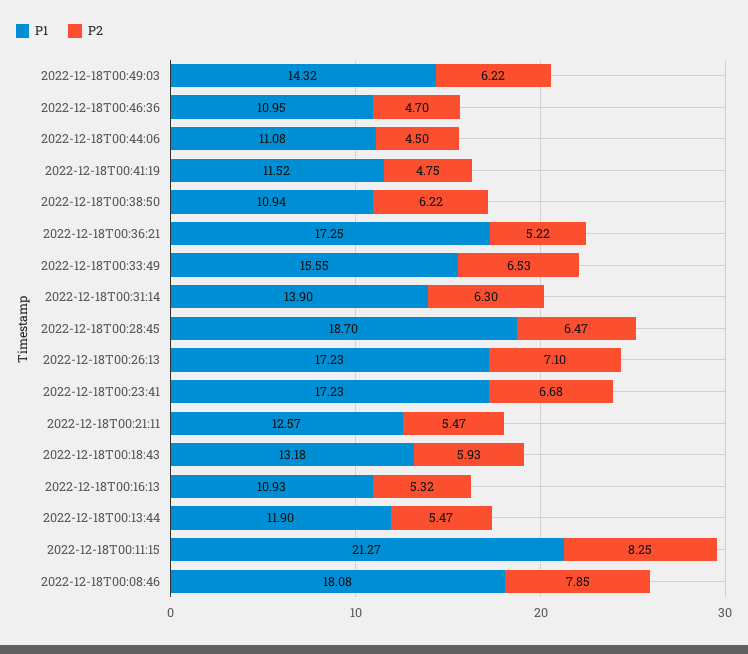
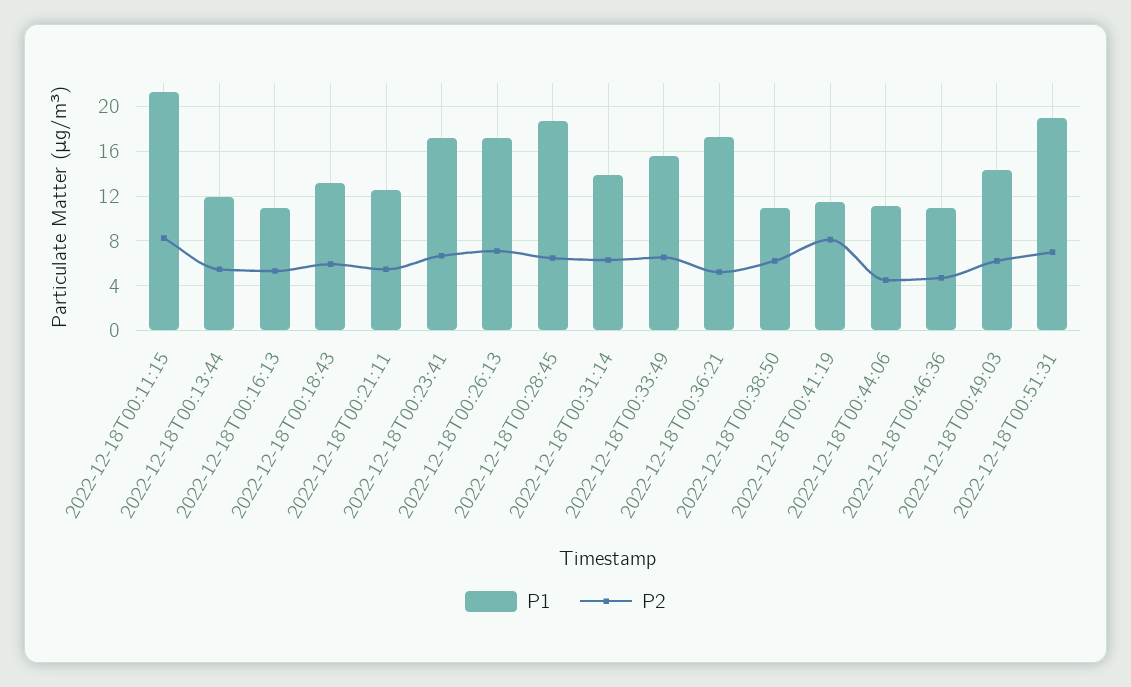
P2, 2022-12-18T00:41:19: 4.75 -> 8
P1, 2022-12-18T00:08:46: 18.08 -> none
P2, 2022-12-18T00:08:46: 7.85 -> none
P1, 2022-12-18T00:51:31: none -> 19
P2, 2022-12-18T00:51:31: none -> 7

